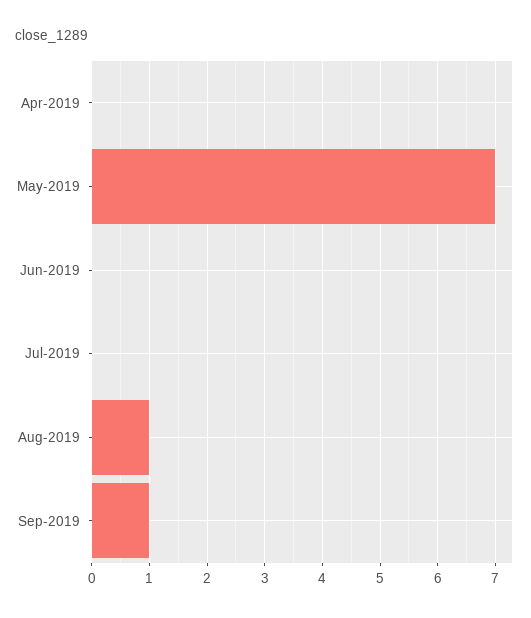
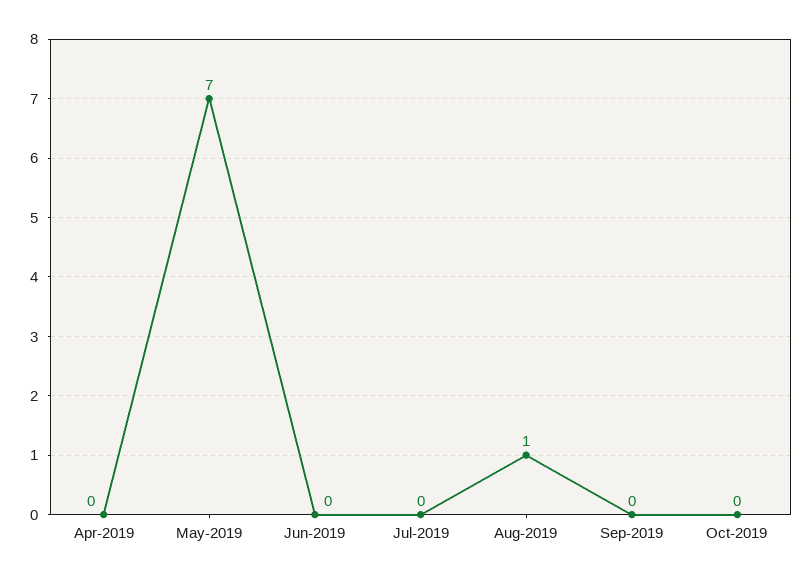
Sep-2019: 1 -> 0
Oct-2019: none -> 0

